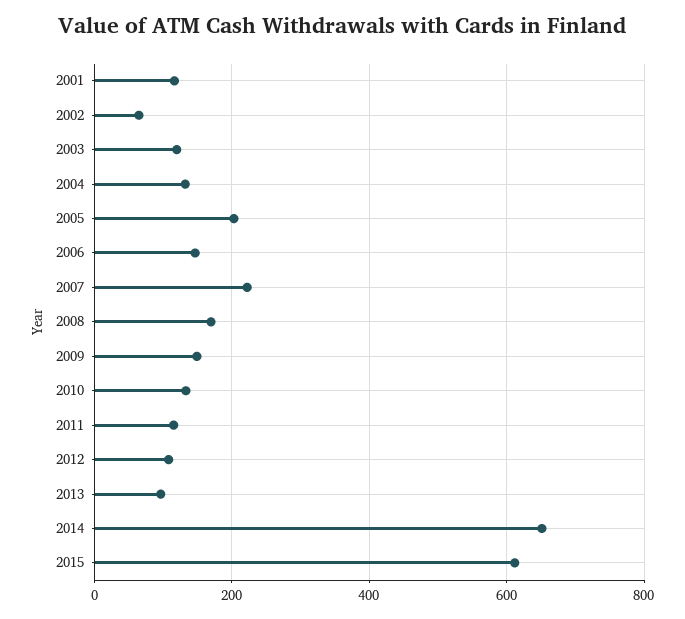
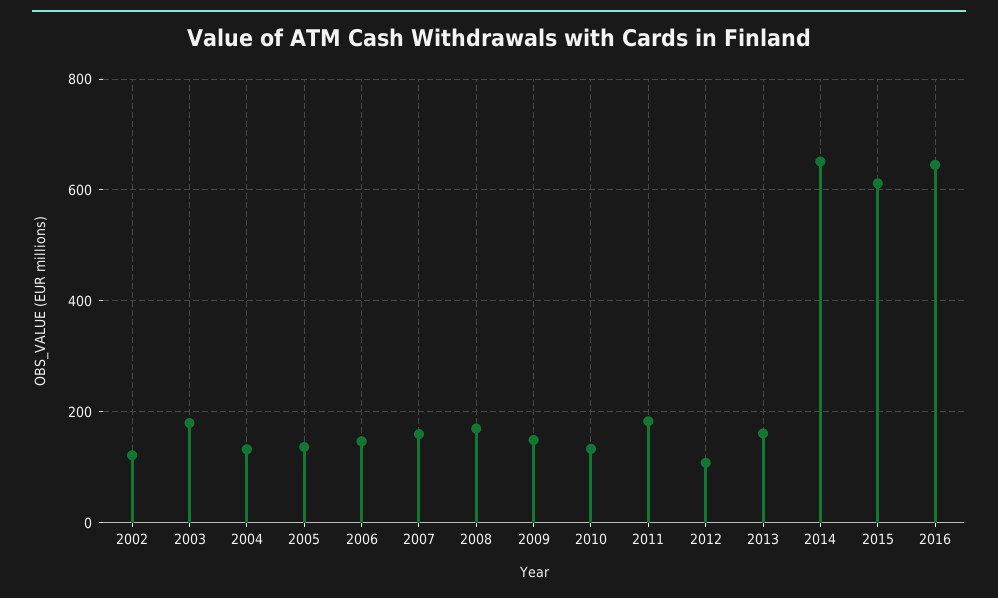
2001: 120 -> none
2002: 60 -> 120
2003: 120 -> 180
2005: 200 -> 140
2007: 220 -> 160
2011: 120 -> 180
2013: 100 -> 160
2016: none -> 640

